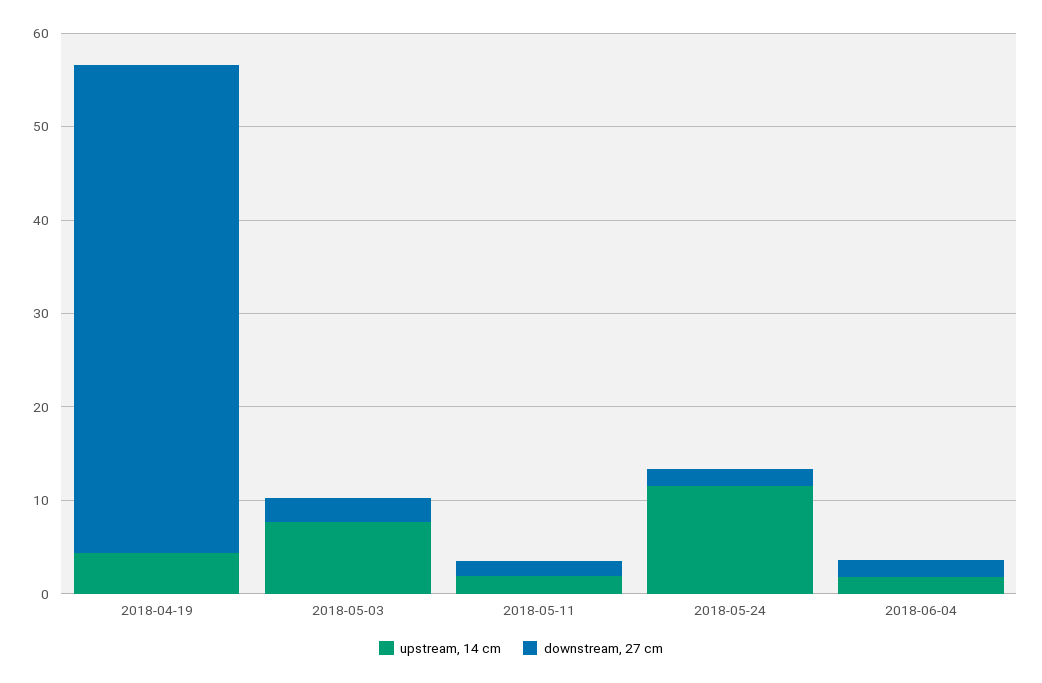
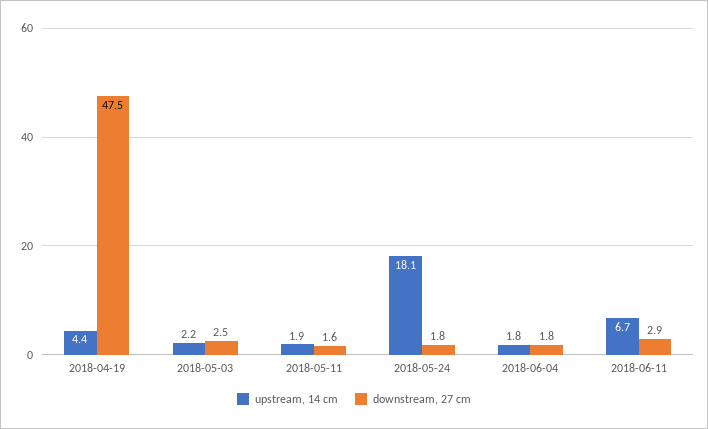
downstream, 27 cm, 2018-04-19: 52 -> 47.5
upstream, 14 cm, 2018-05-03: 8 -> 2.2
upstream, 14 cm, 2018-05-24: 12 -> 18.1
upstream, 14 cm, 2018-06-11: none -> 6.7
downstream, 27 cm, 2018-06-11: none -> 2.9

